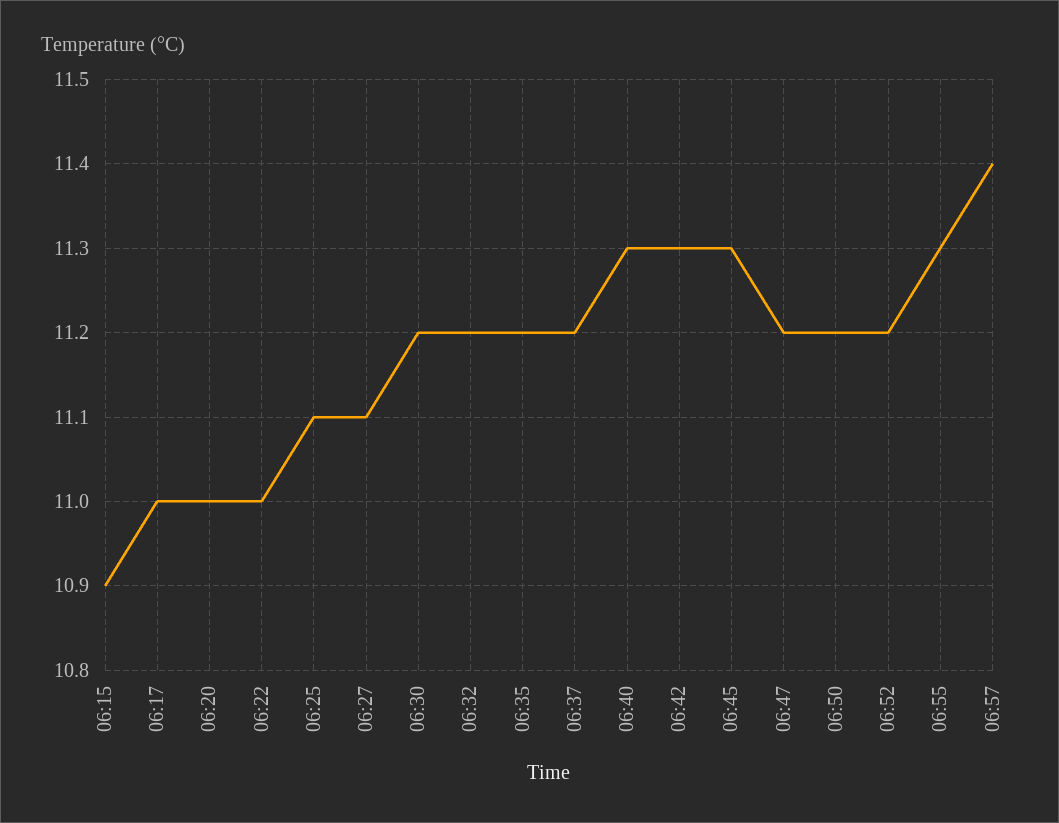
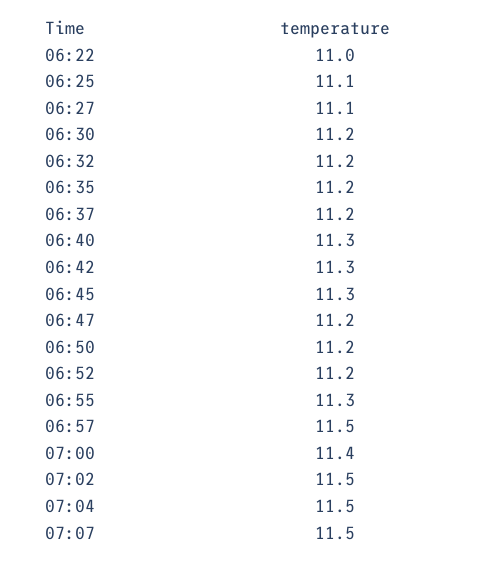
06:15: 10.9 -> none
06:17: 11 -> none
06:20: 11 -> none
06:57: 11.4 -> 11.5
07:00: none -> 11.4
07:02: none -> 11.5
07:04: none -> 11.5
07:07: none -> 11.5

